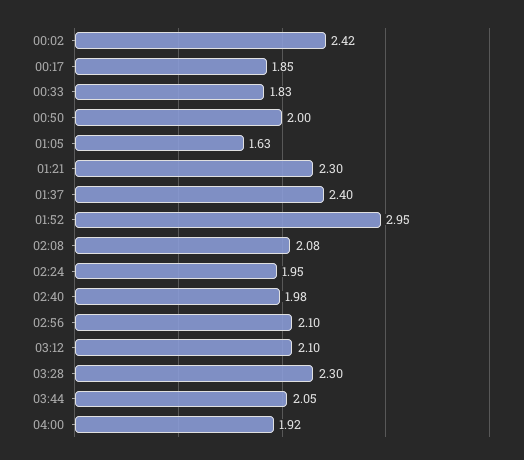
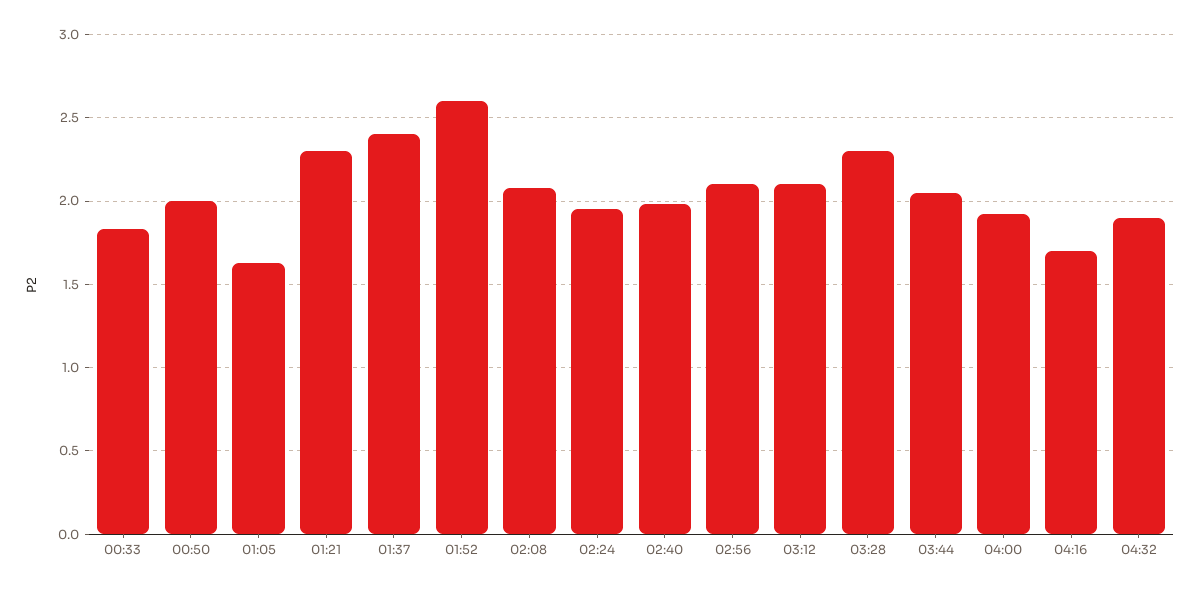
00:02: 2.42 -> none
00:17: 1.85 -> none
01:52: 2.95 -> 2.6
04:16: none -> 1.7
04:32: none -> 1.9

